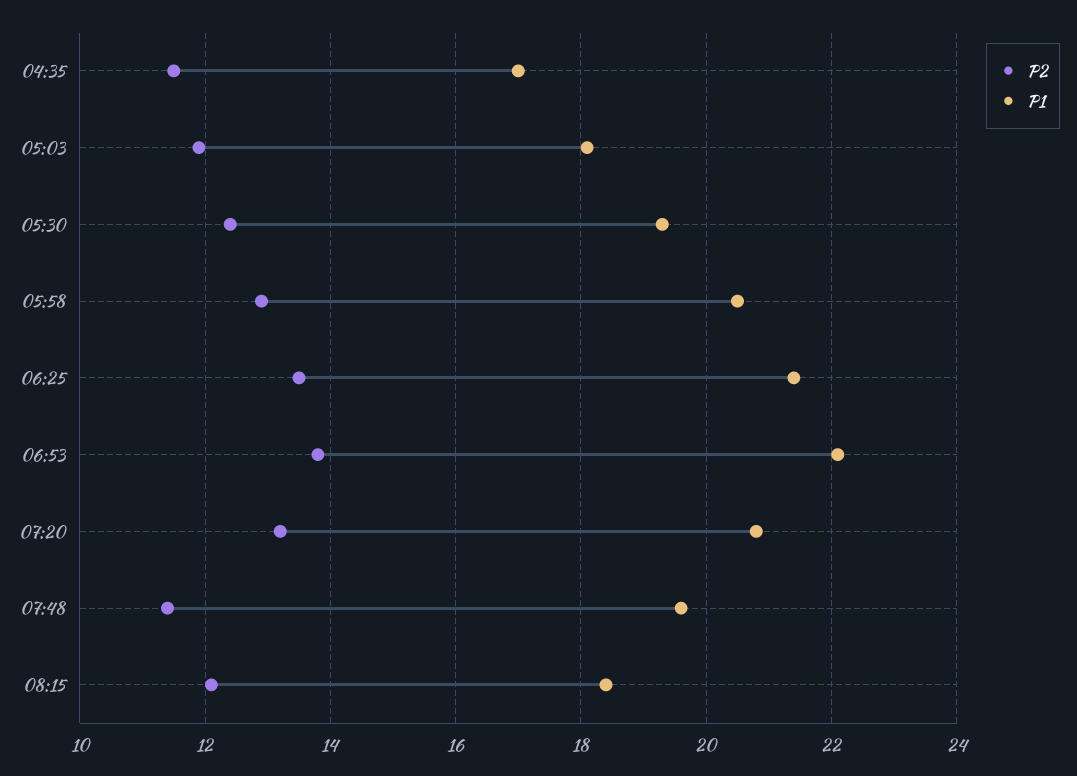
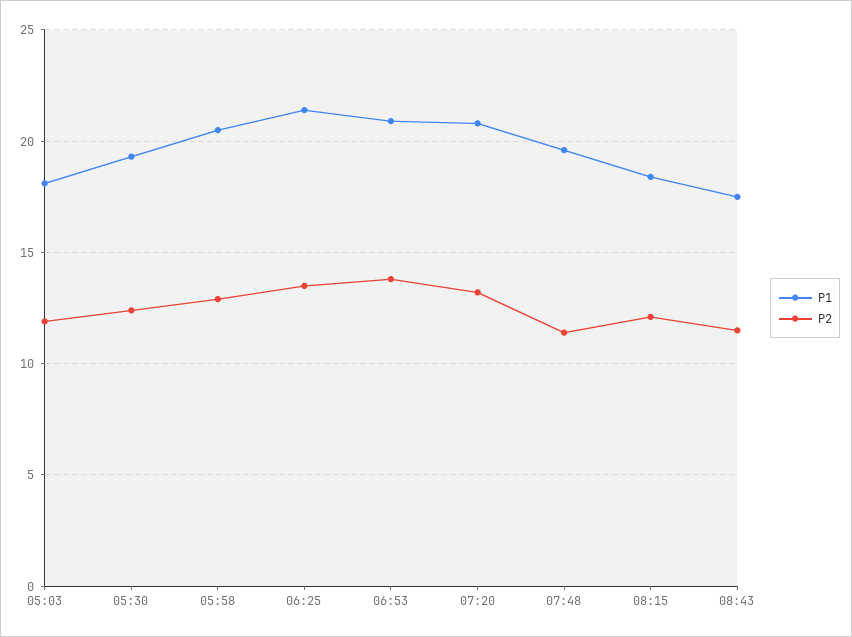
P2, 04:35: 11.5 -> none
P1, 04:35: 17 -> none
P1, 06:53: 22 -> 21
P1, 08:43: none -> 17.5
P2, 08:43: none -> 11.5

